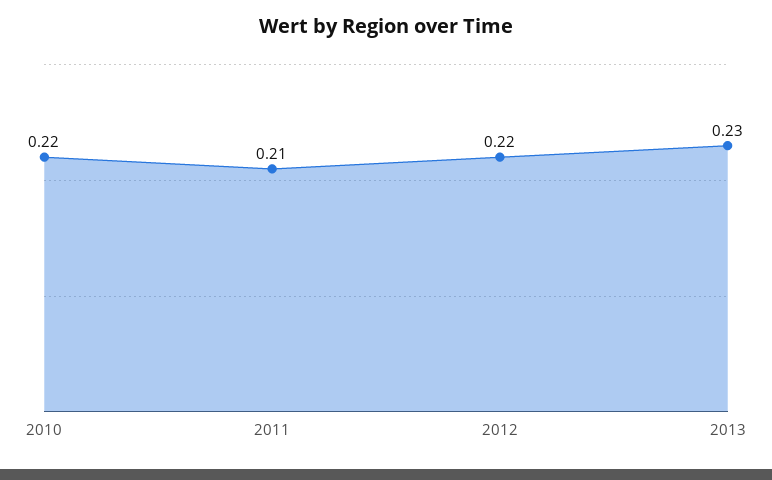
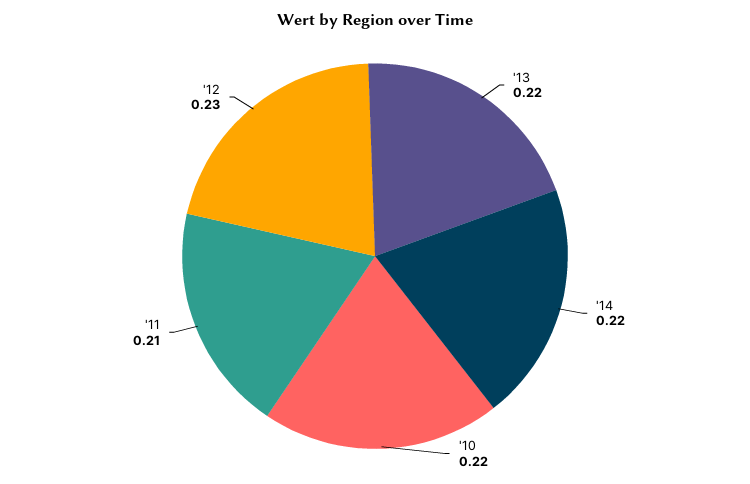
2012: 0.22 -> 0.23
2013: 0.23 -> 0.22
'14: none -> 0.22

